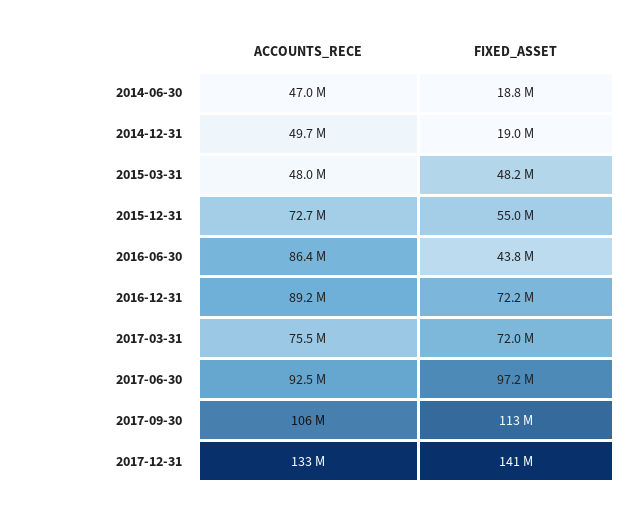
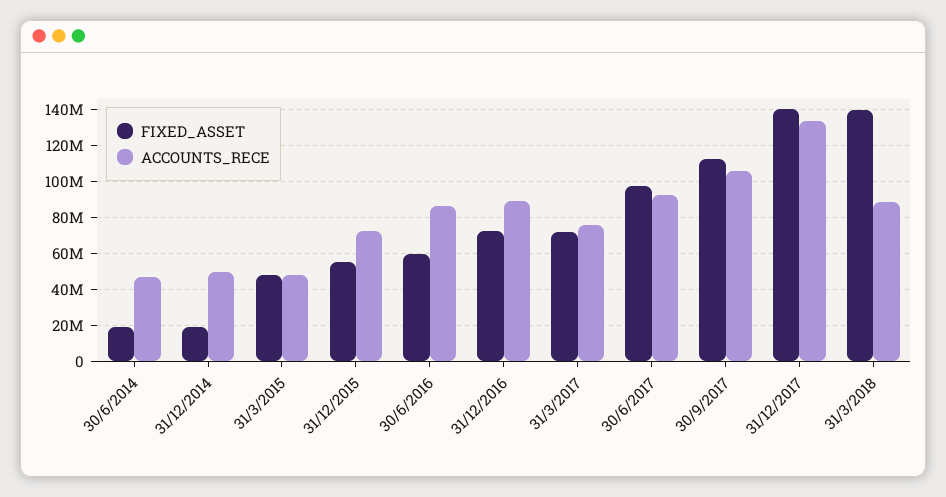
FIXED_ASSET, 2016-06-30: 43800000 -> 60000000
FIXED_ASSET, 31/3/2018: none -> 140000000
ACCOUNTS_RECE, 31/3/2018: none -> 90000000

